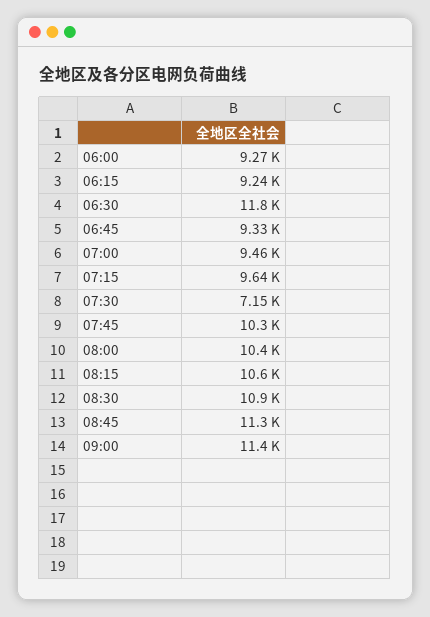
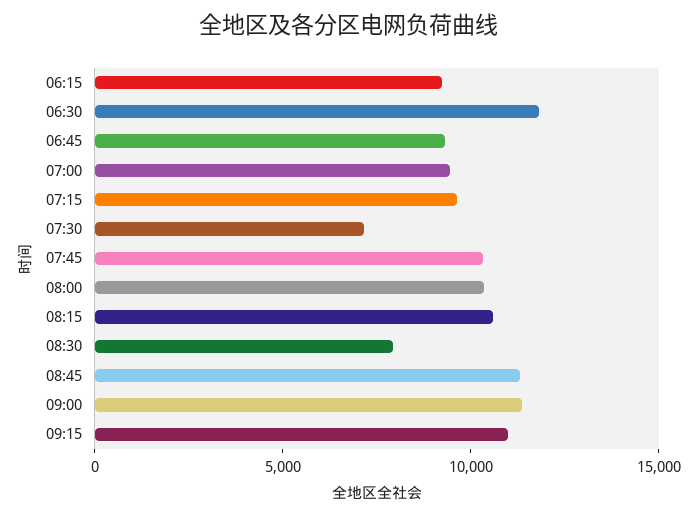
06:00: 9270 -> none
08:30: 10900 -> 8000
09:15: none -> 11000

